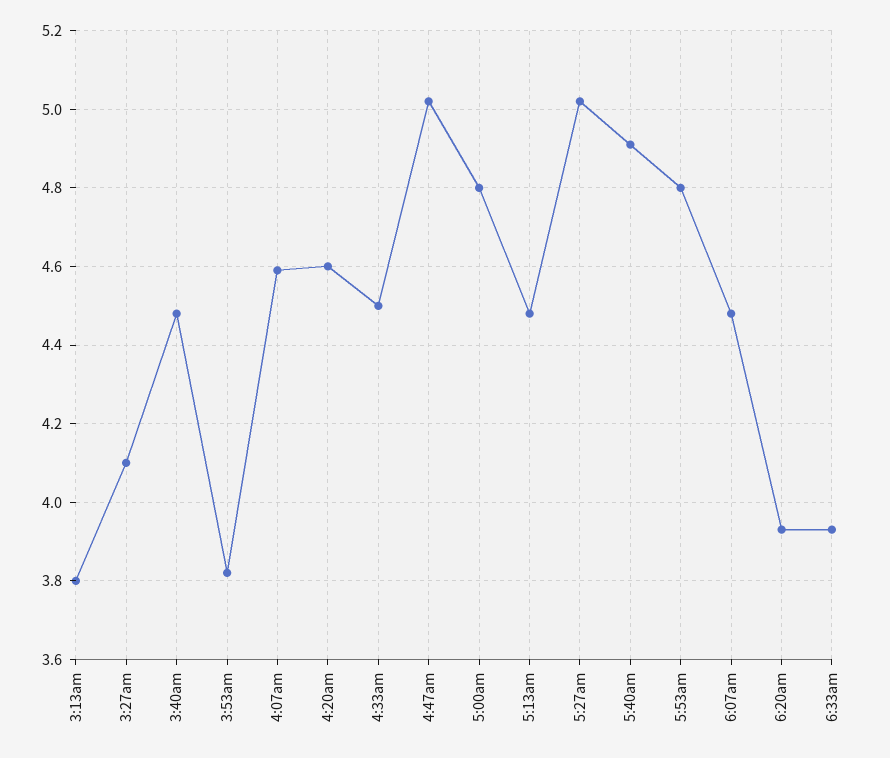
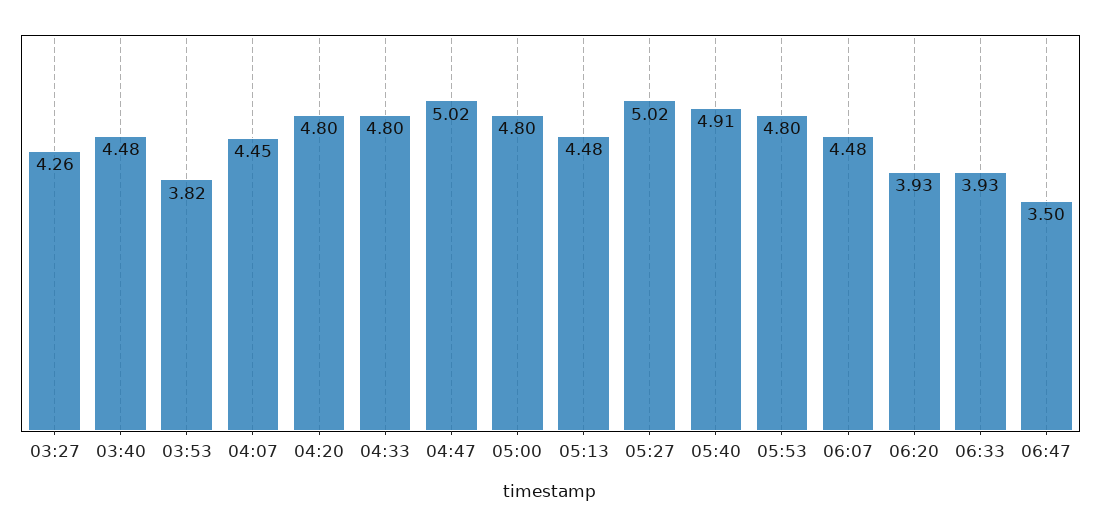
3:13am: 3.8 -> none
3:27am: 4.1 -> 4.26
4:07am: 4.6 -> 4.45
4:20am: 4.6 -> 4.8
4:33am: 4.5 -> 4.8
06:47: none -> 3.5

